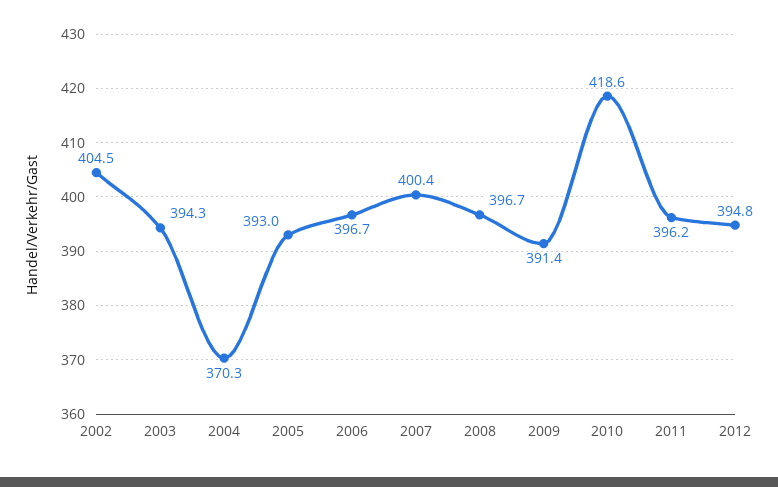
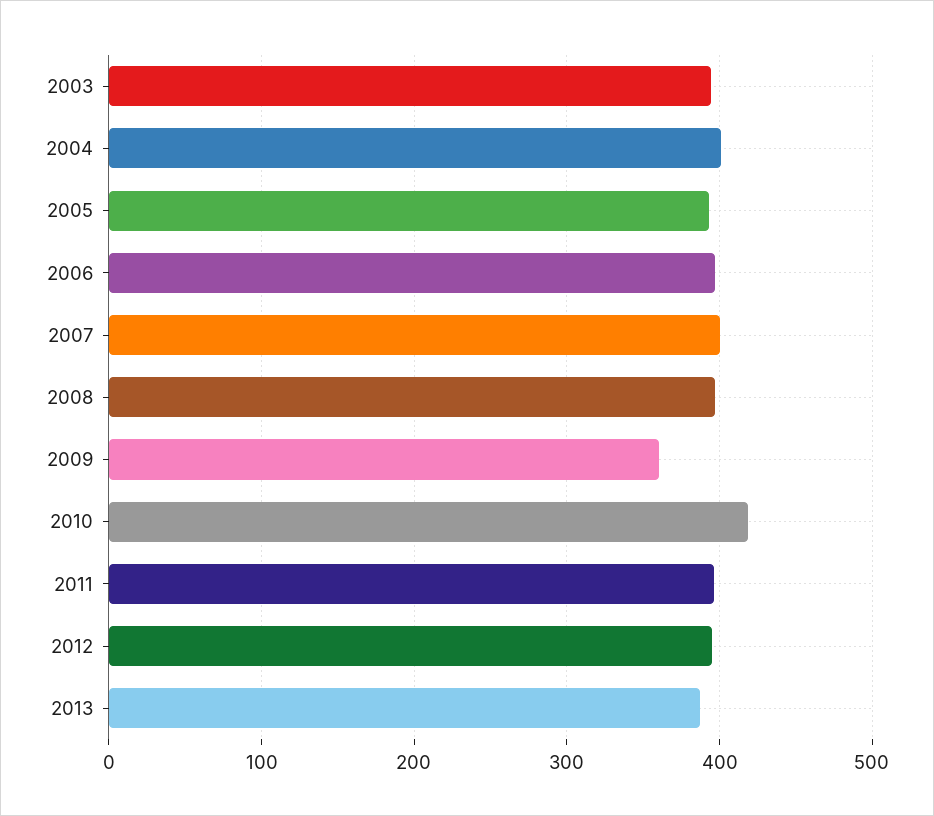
2002: 404.5 -> none
2004: 370.3 -> 400
2009: 391.4 -> 360
2013: none -> 390

